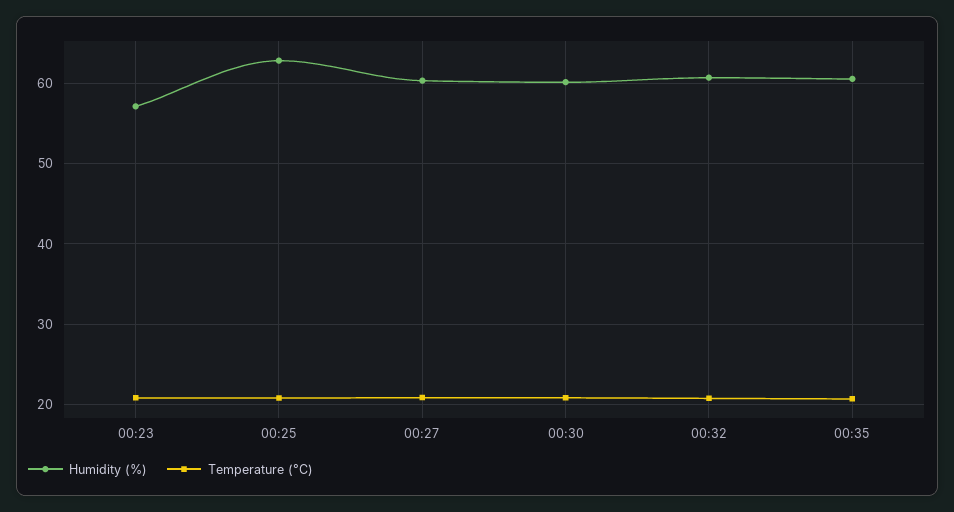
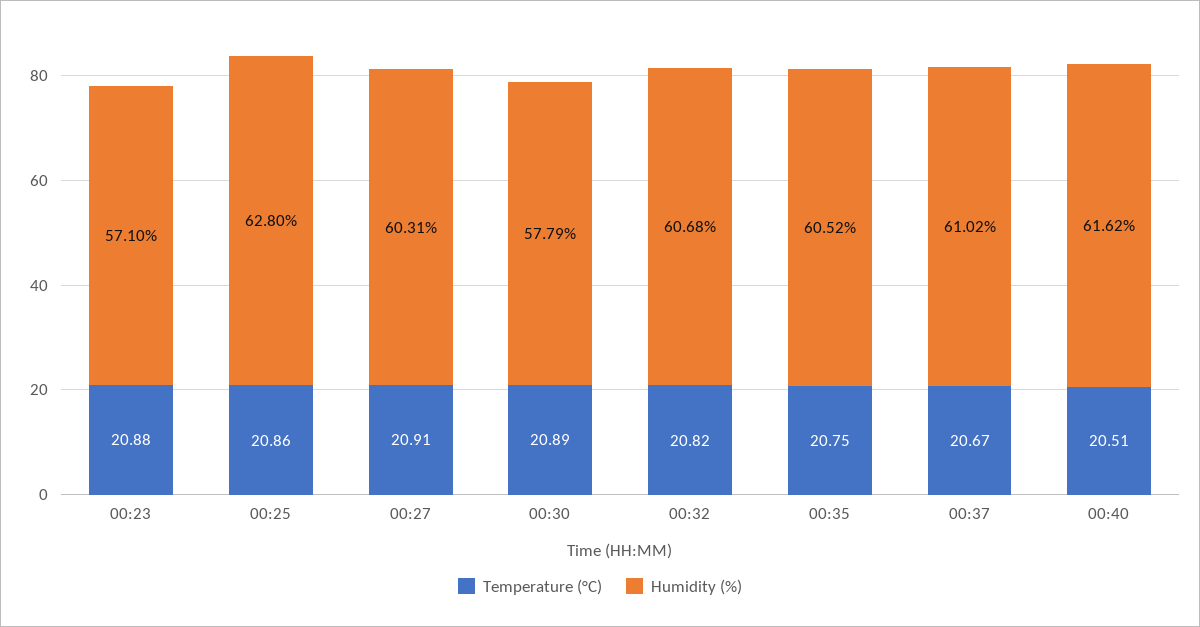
Humidity (%), 00:30: 60 -> 57.79
Temperature (°C), 00:37: none -> 20.67
Humidity (%), 00:37: none -> 61.02
Temperature (°C), 00:40: none -> 20.51
Humidity (%), 00:40: none -> 61.62

